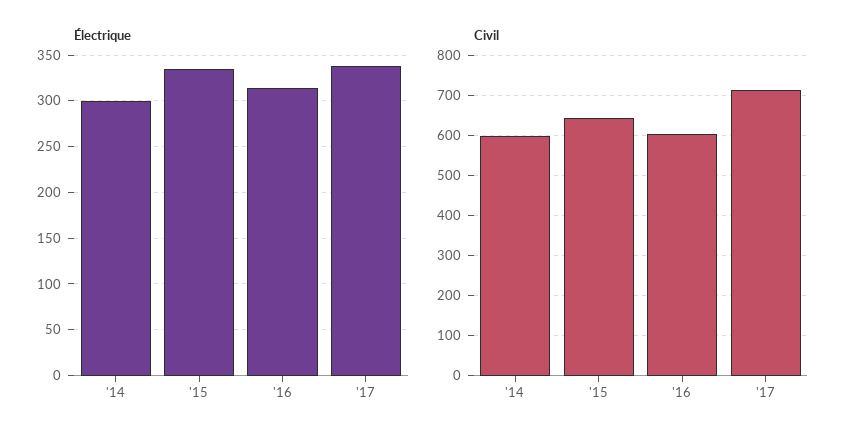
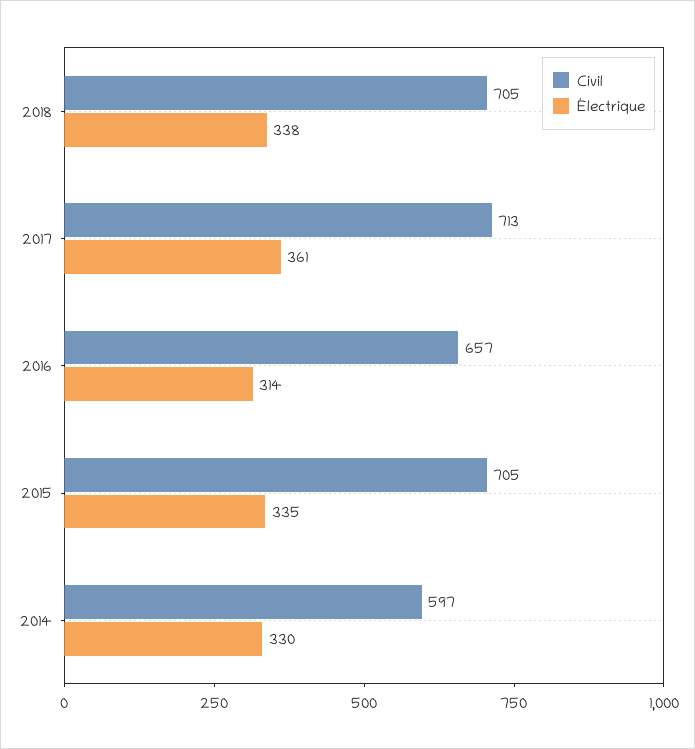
Électrique, '14: 300 -> 330
Électrique, '17: 340 -> 361
Civil, '15: 640 -> 705
Civil, '16: 600 -> 657
Civil, 2018: none -> 705
Électrique, 2018: none -> 338

